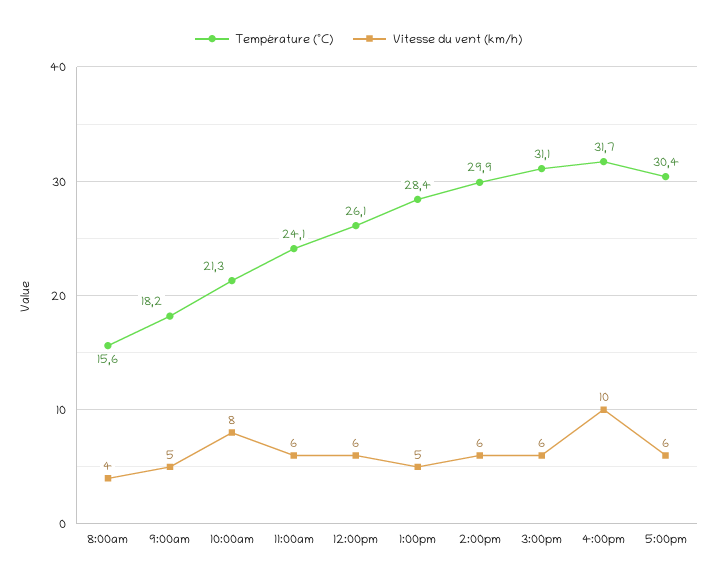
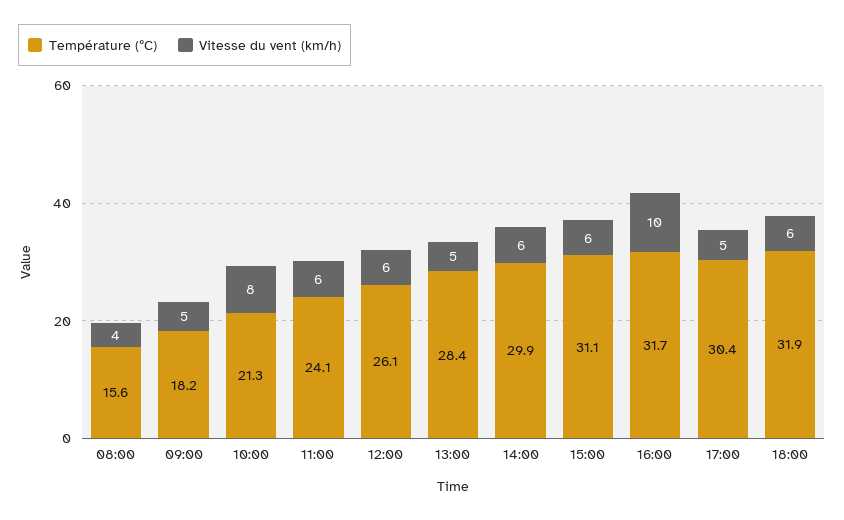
Vitesse du vent (km/h), 5:00pm: 6 -> 5
Température (ºC), 18:00: none -> 31.9
Vitesse du vent (km/h), 18:00: none -> 6

